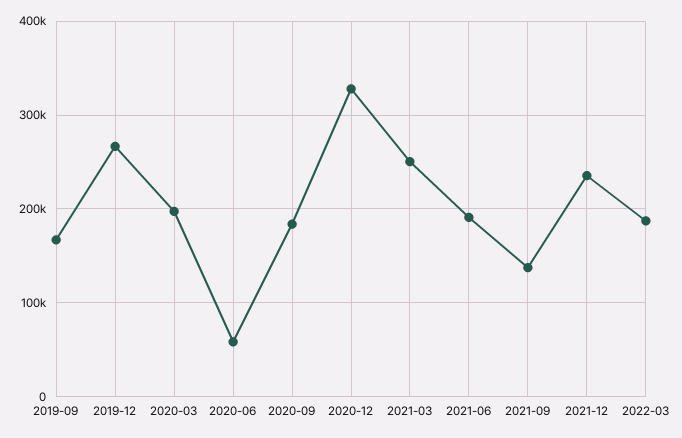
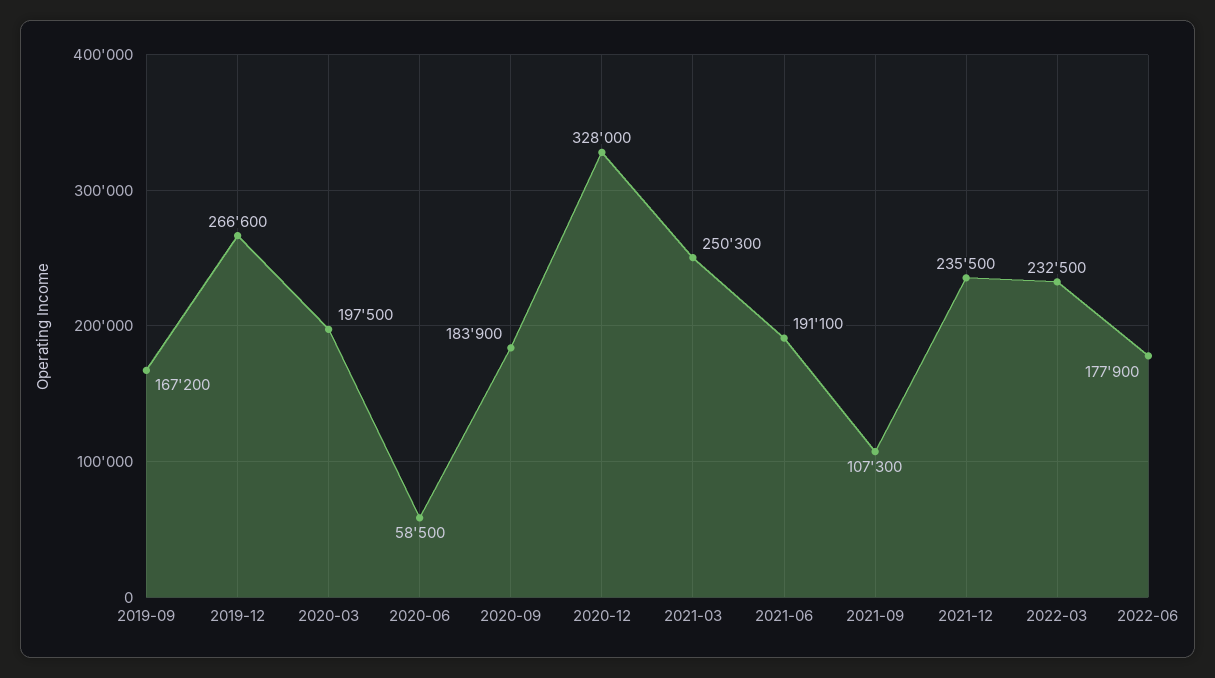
2021-09: 140000 -> 107300
2022-03: 190000 -> 232500
2022-06: none -> 177900

